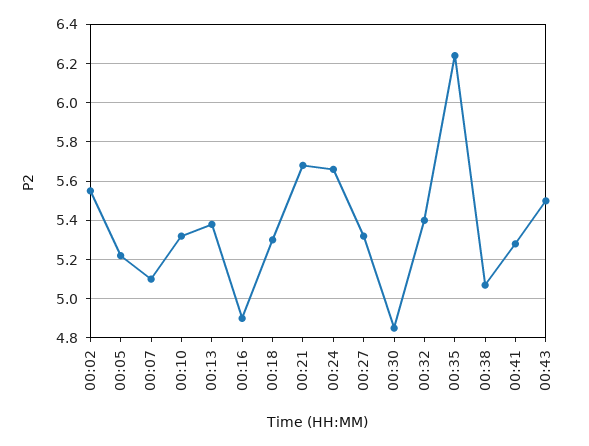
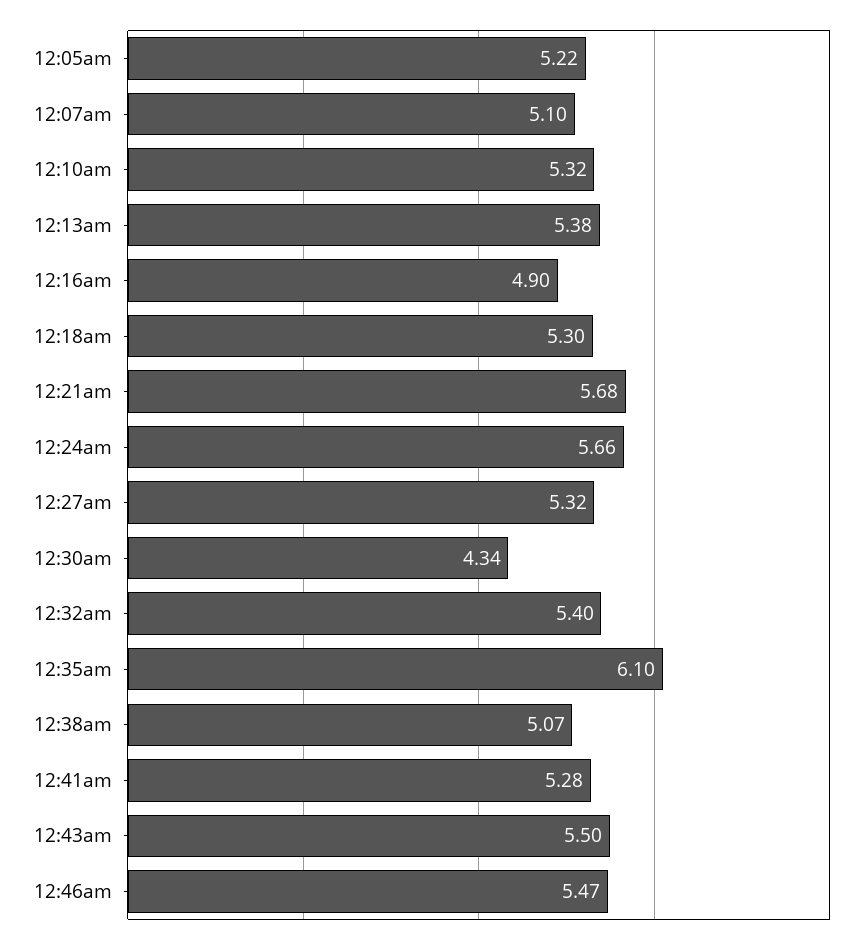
00:02: 5.55 -> none
00:30: 4.85 -> 4.34
00:35: 6.25 -> 6.1
12:46am: none -> 5.47

